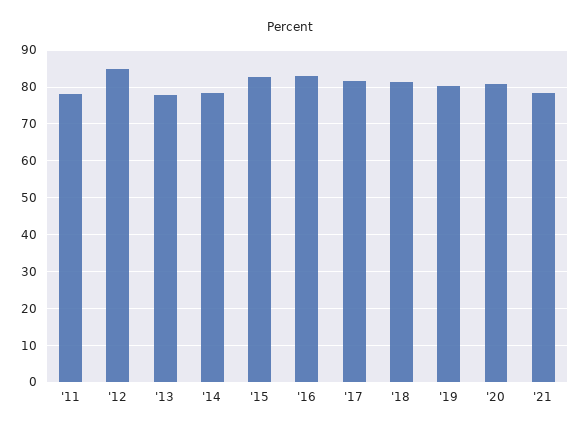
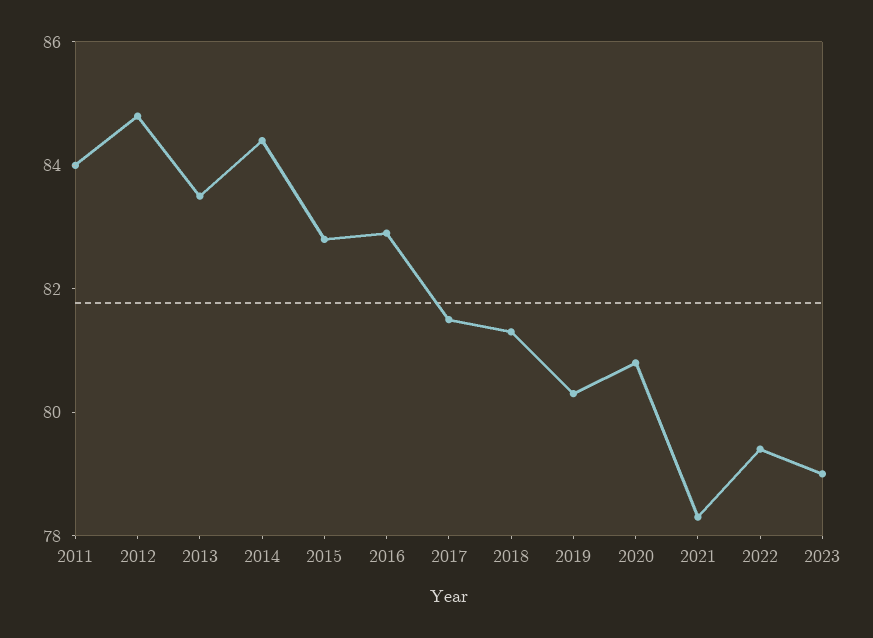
'11: 78 -> 84
'13: 78 -> 83.5
'14: 78 -> 84.5
2022: none -> 79.5
2023: none -> 79

